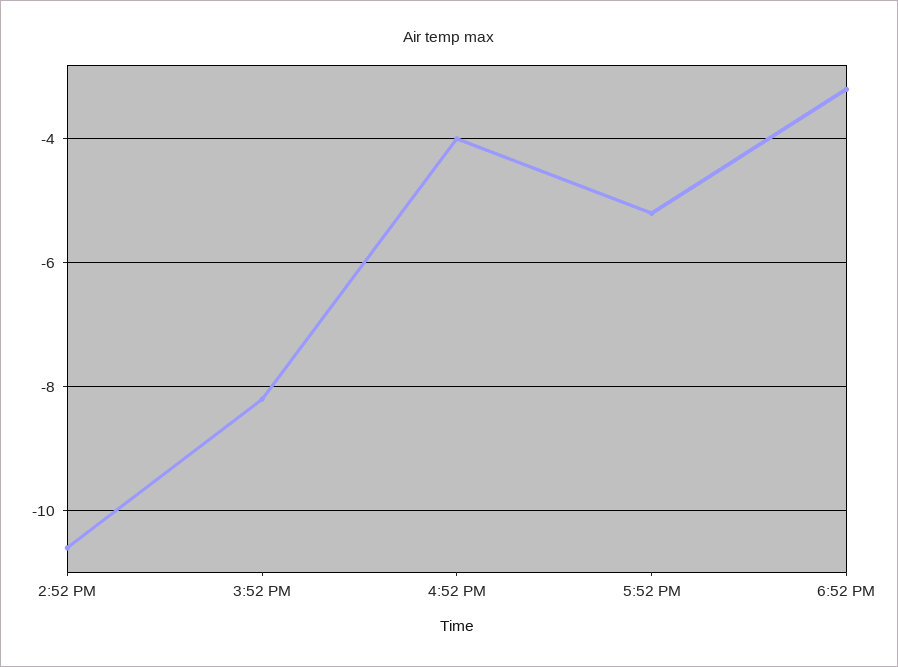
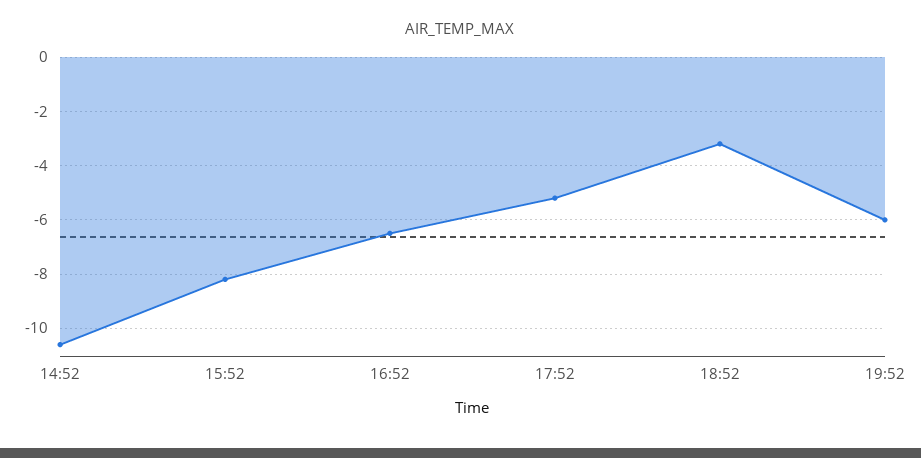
4:52 PM: -4 -> -6.5
19:52: none -> -6

